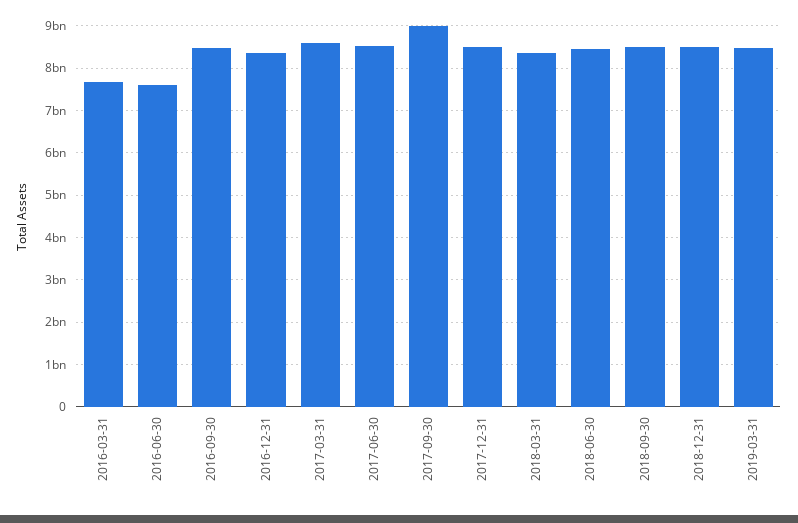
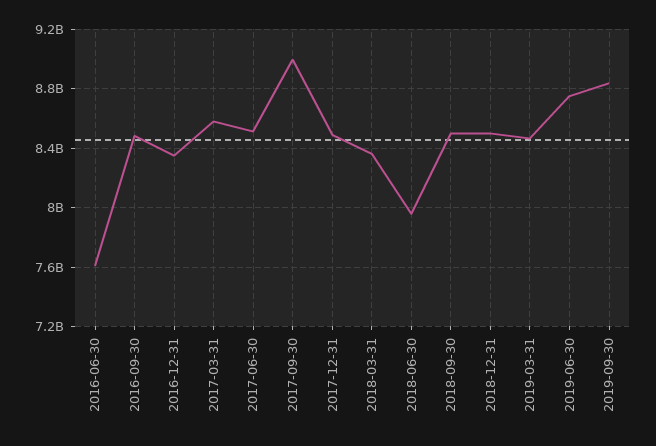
2016-03-31: 7600000000 -> none
2018-06-30: 8400000000 -> 7950000000
2019-06-30: none -> 8750000000
2019-09-30: none -> 8850000000

